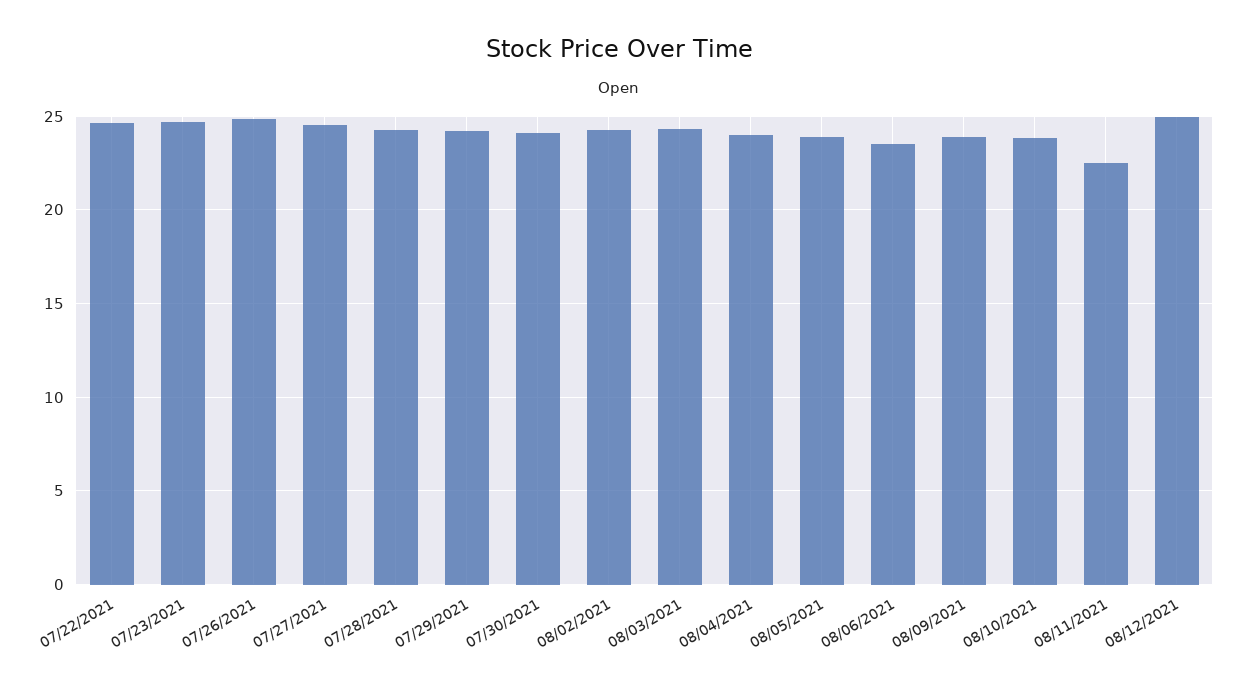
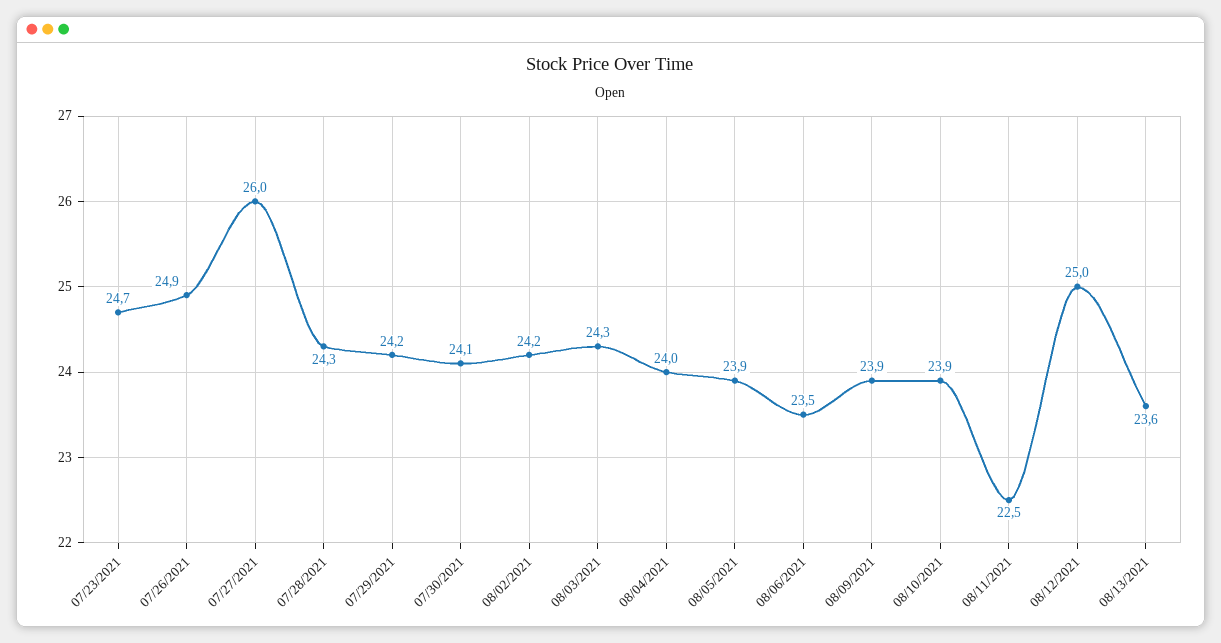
07/22/2021: 24.5 -> none
07/27/2021: 24.5 -> 26
08/13/2021: none -> 23.6

